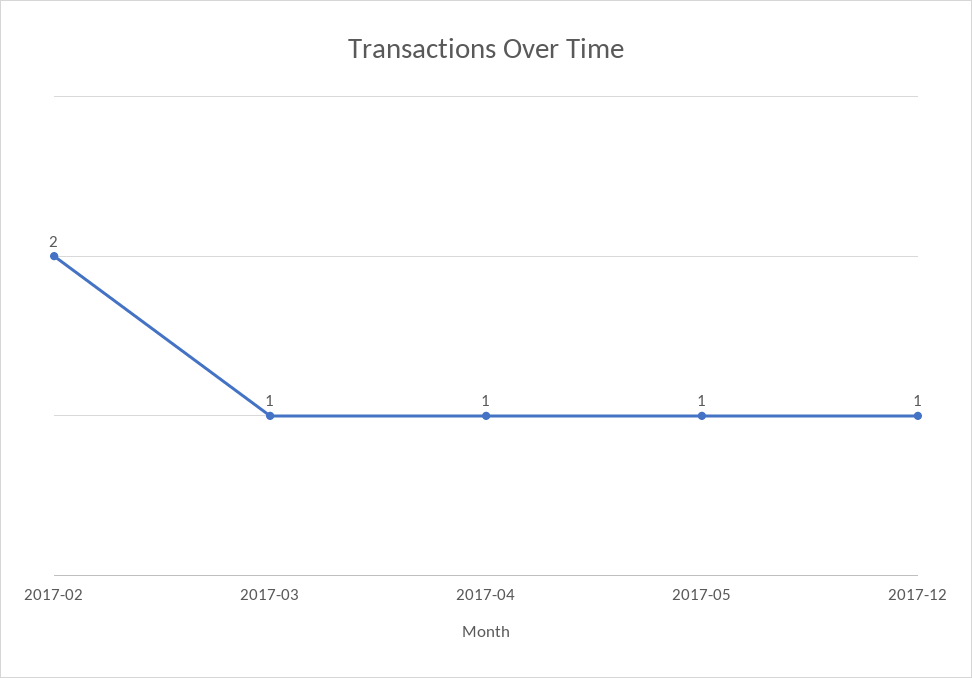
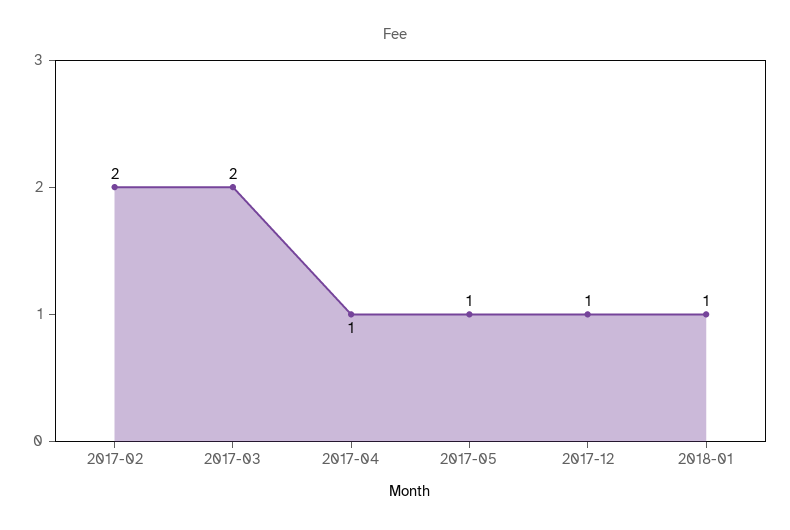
2017-03: 1 -> 2
2018-01: none -> 1

